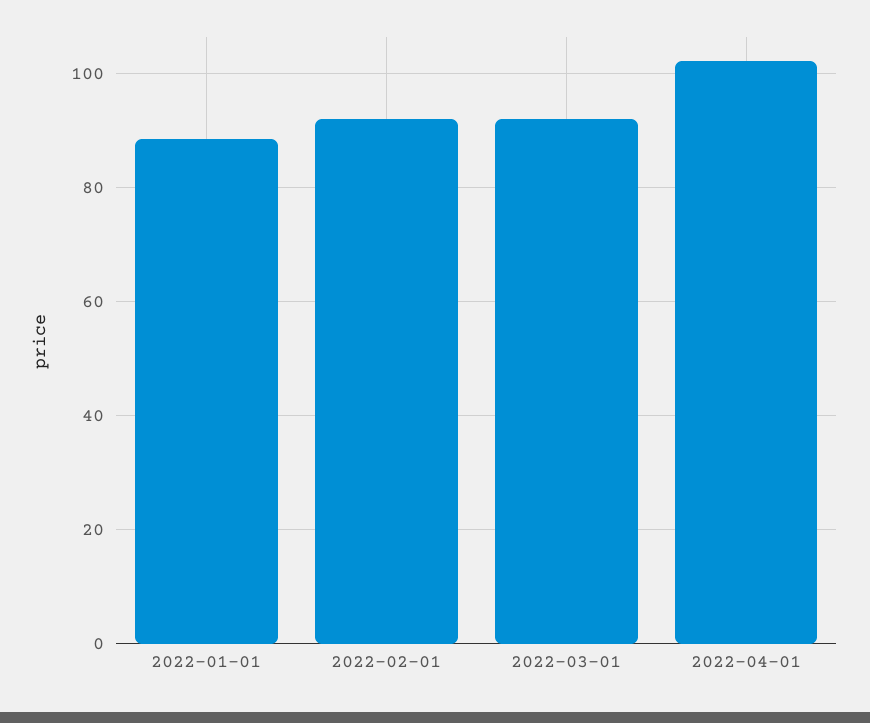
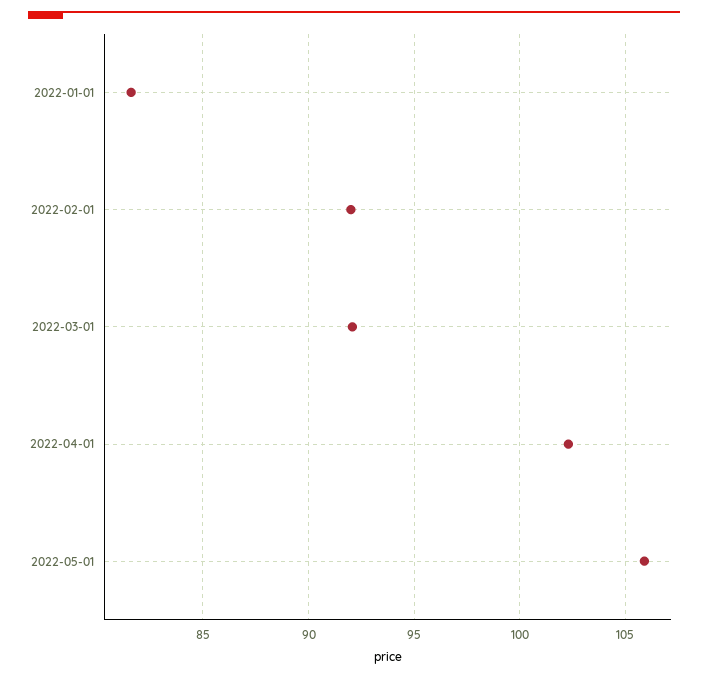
2022-01-01: 88 -> 81.5
2022-05-01: none -> 106

